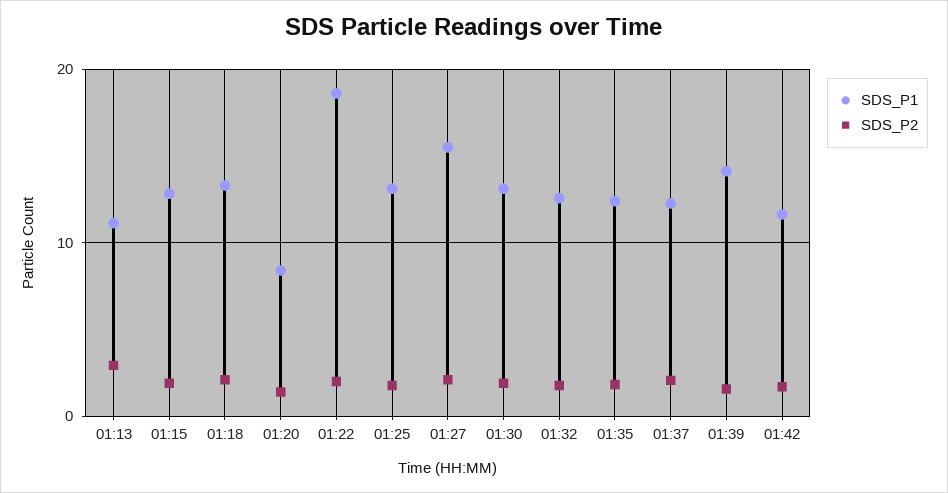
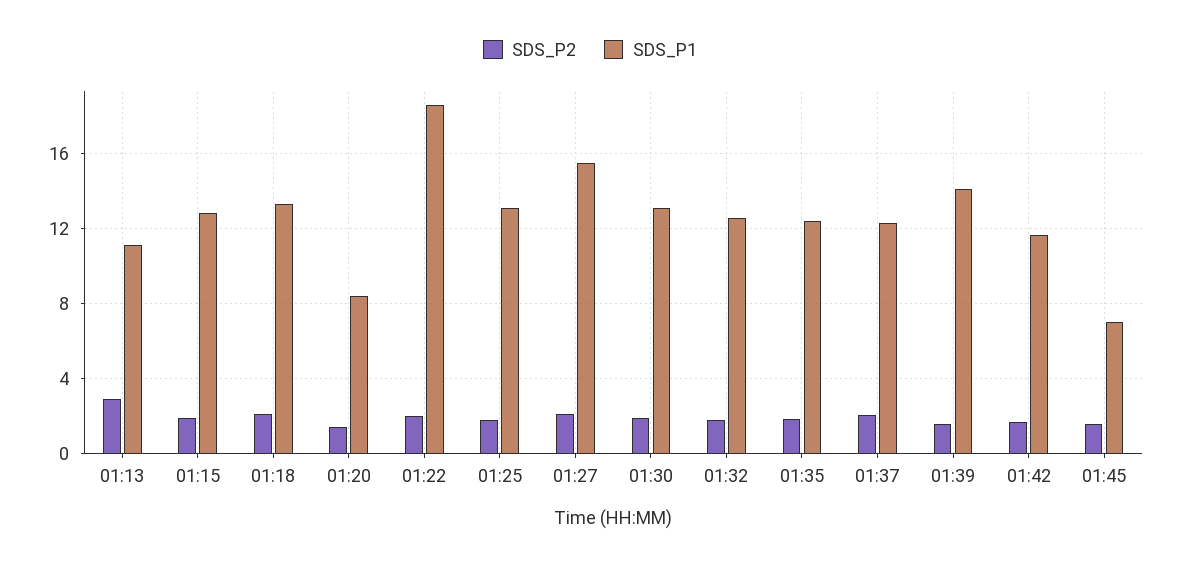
SDS_P2, 01:45: none -> 1.5
SDS_P1, 01:45: none -> 7

